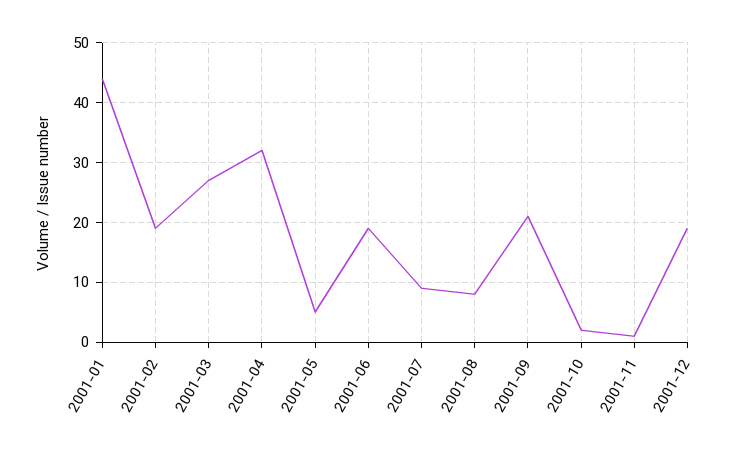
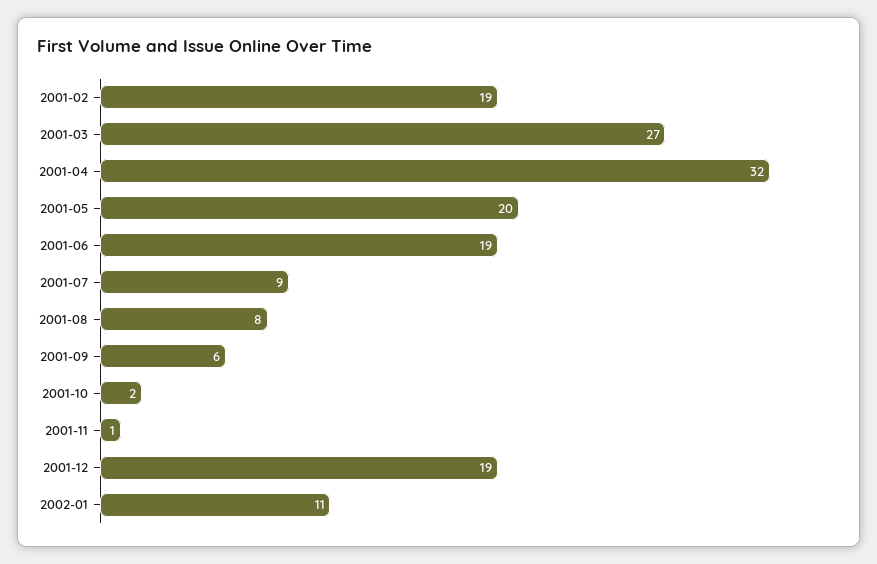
2001-01: 45 -> none
2001-05: 5 -> 20
2001-09: 20 -> 6
2002-01: none -> 11

